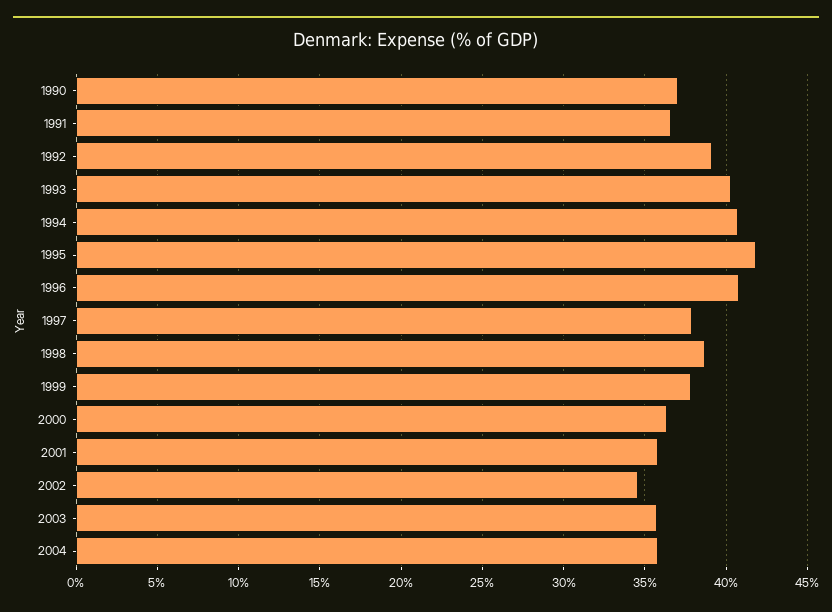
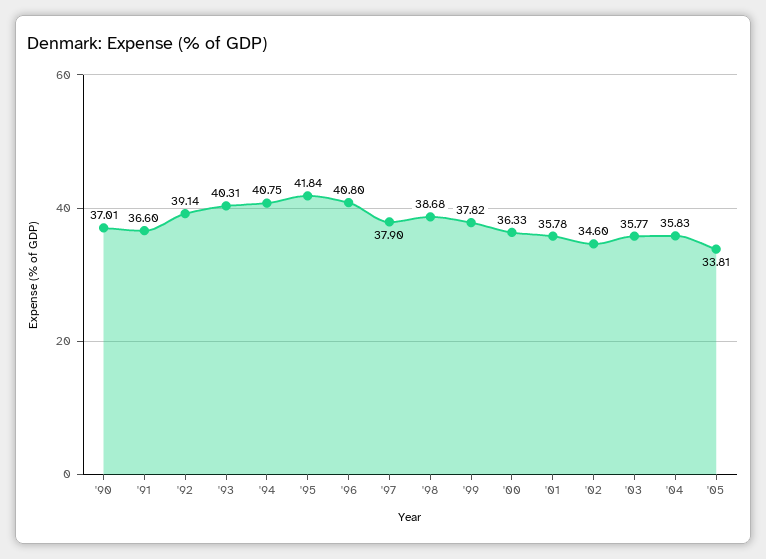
'05: none -> 33.81

